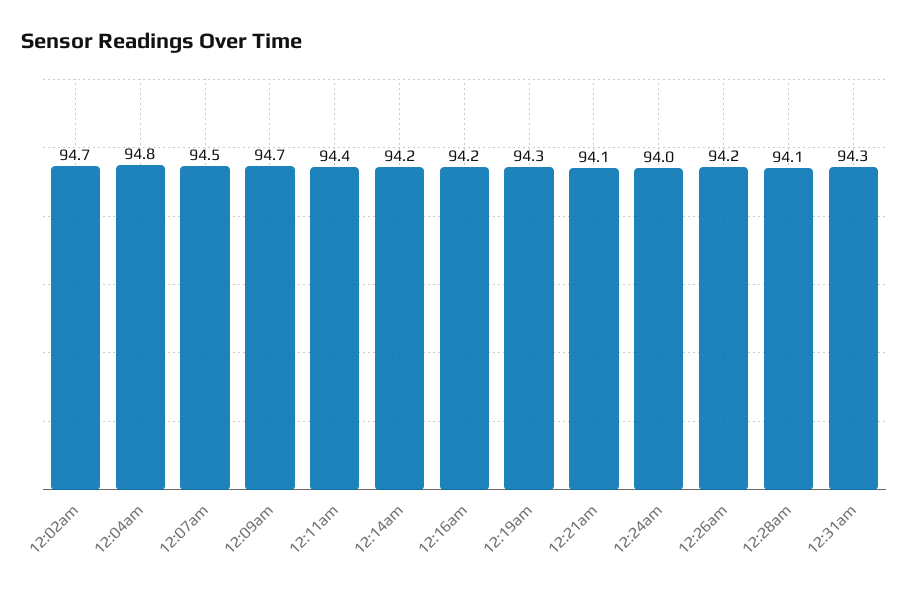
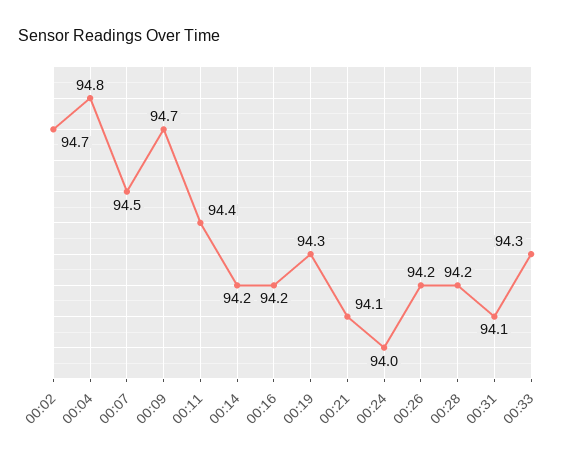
12:28am: 94.1 -> 94.2
12:31am: 94.3 -> 94.1
00:33: none -> 94.3

